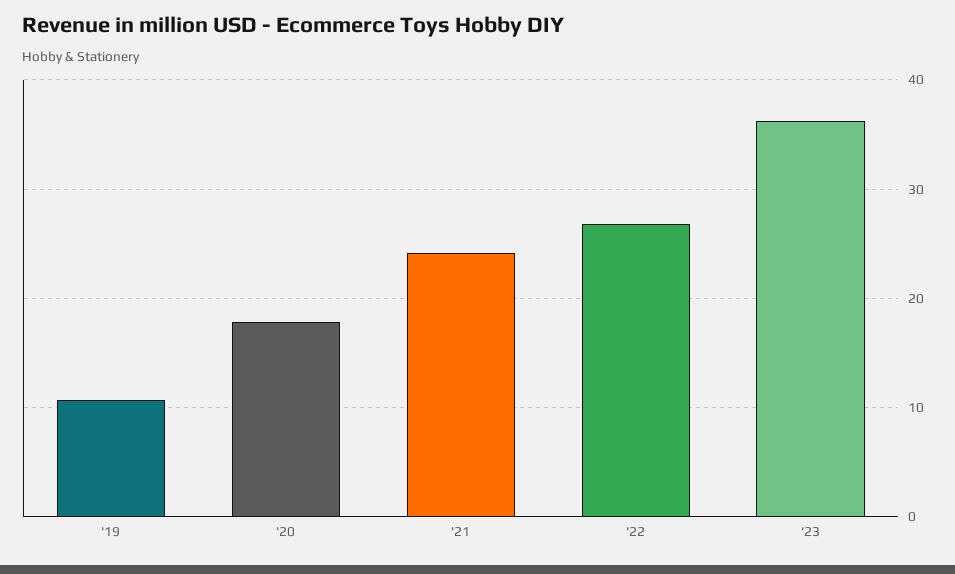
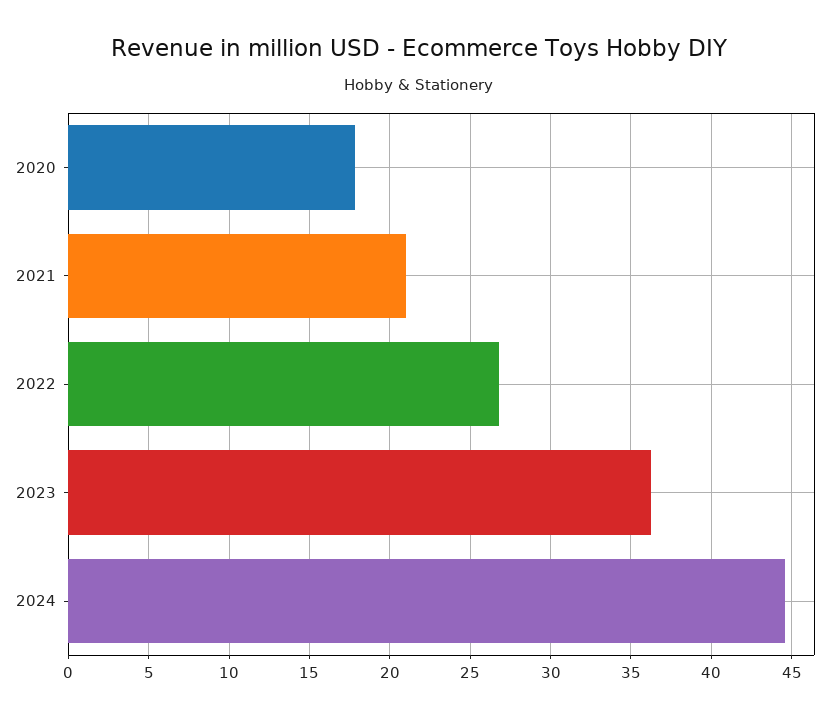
'19: 11 -> none
'21: 24 -> 21
2024: none -> 44.5

